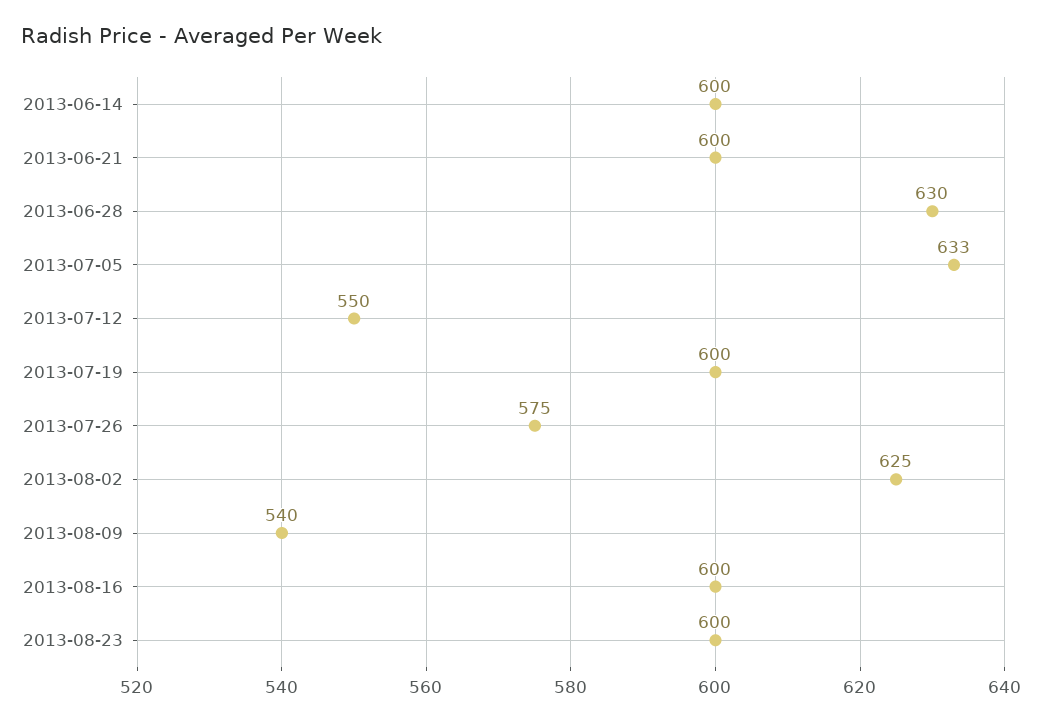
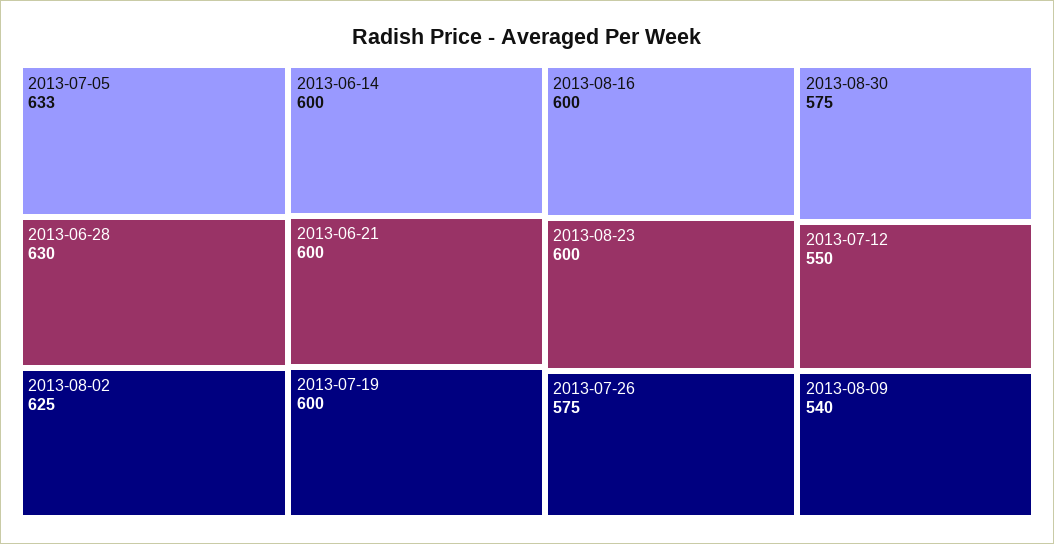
2013-08-30: none -> 575

